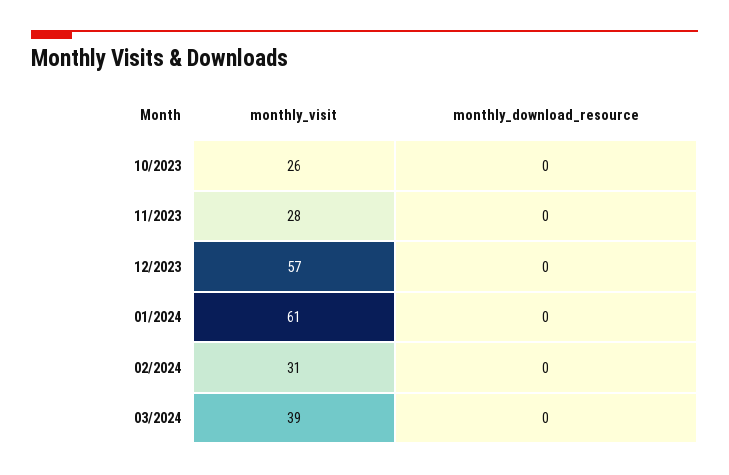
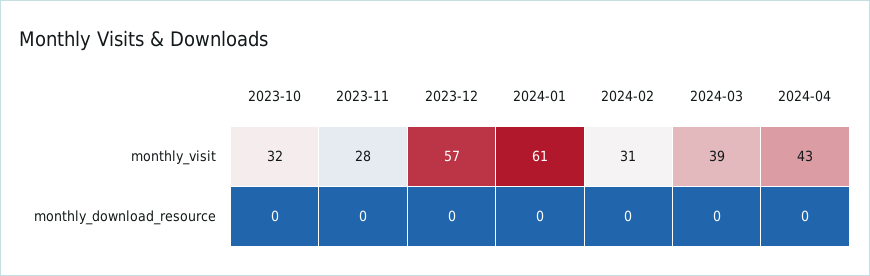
monthly_visit, 10/2023: 26 -> 32
monthly_visit, 2024-04: none -> 43
monthly_download_resource, 2024-04: none -> 0

